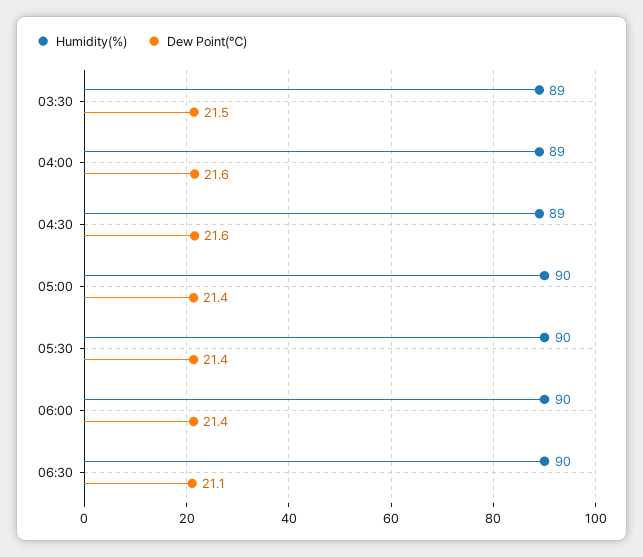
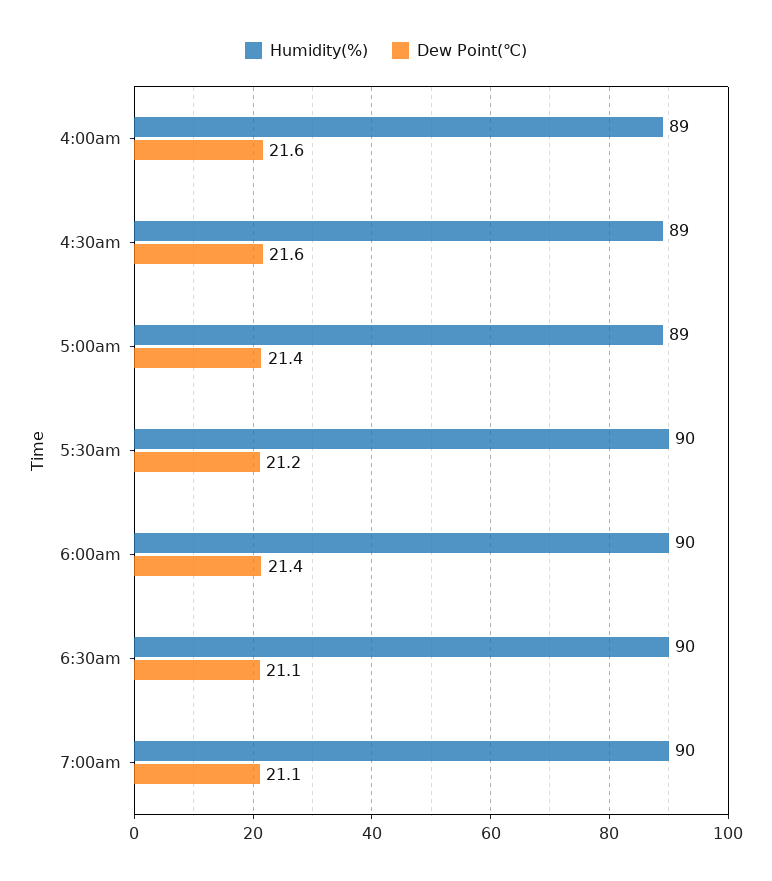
Humidity(%), 03:30: 89 -> none
Dew Point(℃), 03:30: 21.5 -> none
Humidity(%), 05:00: 90 -> 89
Dew Point(℃), 05:30: 21.4 -> 21.2
Humidity(%), 7:00am: none -> 90
Dew Point(℃), 7:00am: none -> 21.1

